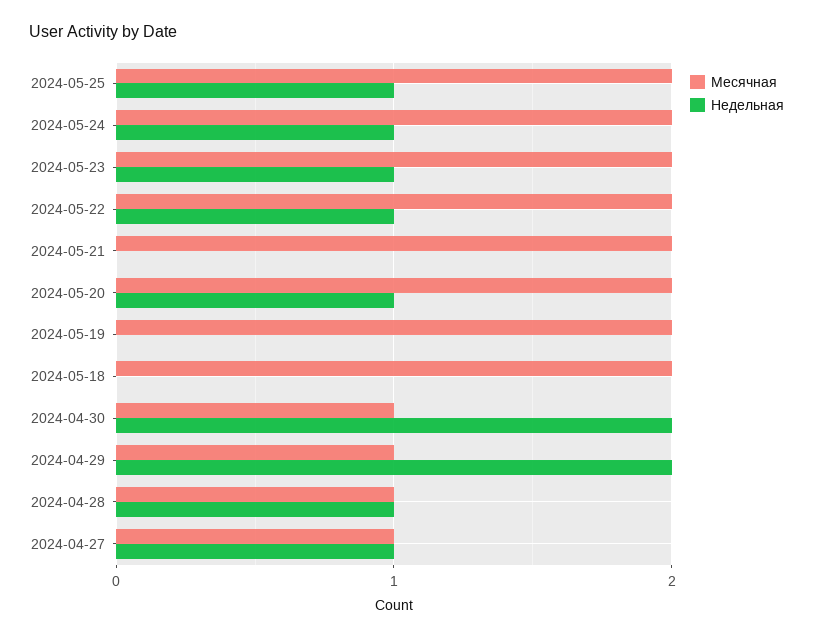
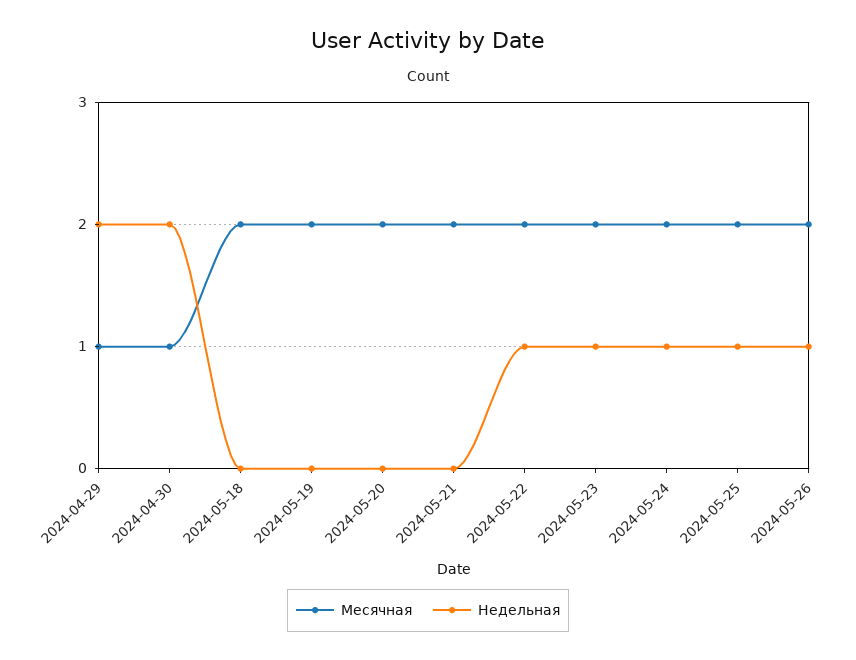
Недельная, 2024-05-20: 1 -> 0
Месячная, 2024-04-28: 1 -> none
Недельная, 2024-04-28: 1 -> none
Месячная, 2024-04-27: 1 -> none
Недельная, 2024-04-27: 1 -> none
Месячная, 2024-05-26: none -> 2
Недельная, 2024-05-26: none -> 1

